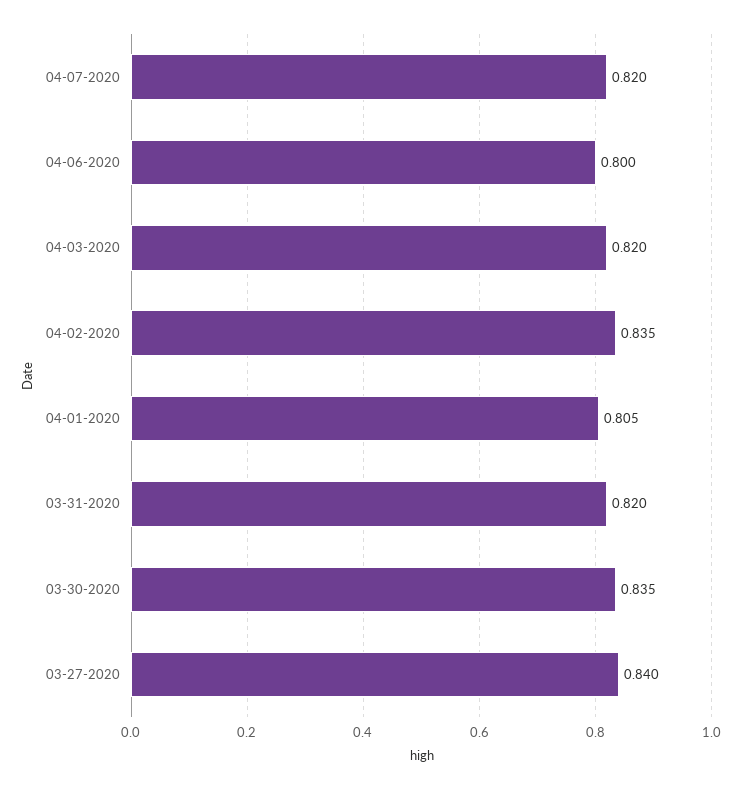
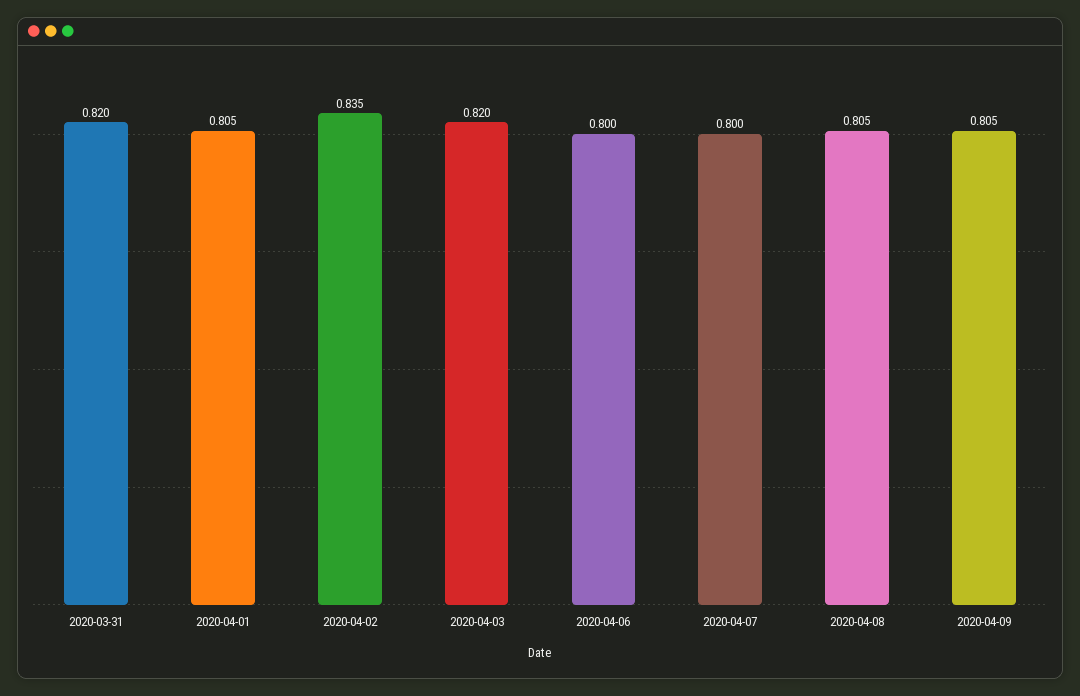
04-07-2020: 0.82 -> 0.8
03-30-2020: 0.835 -> none
03-27-2020: 0.84 -> none
2020-04-08: none -> 0.805
2020-04-09: none -> 0.805

